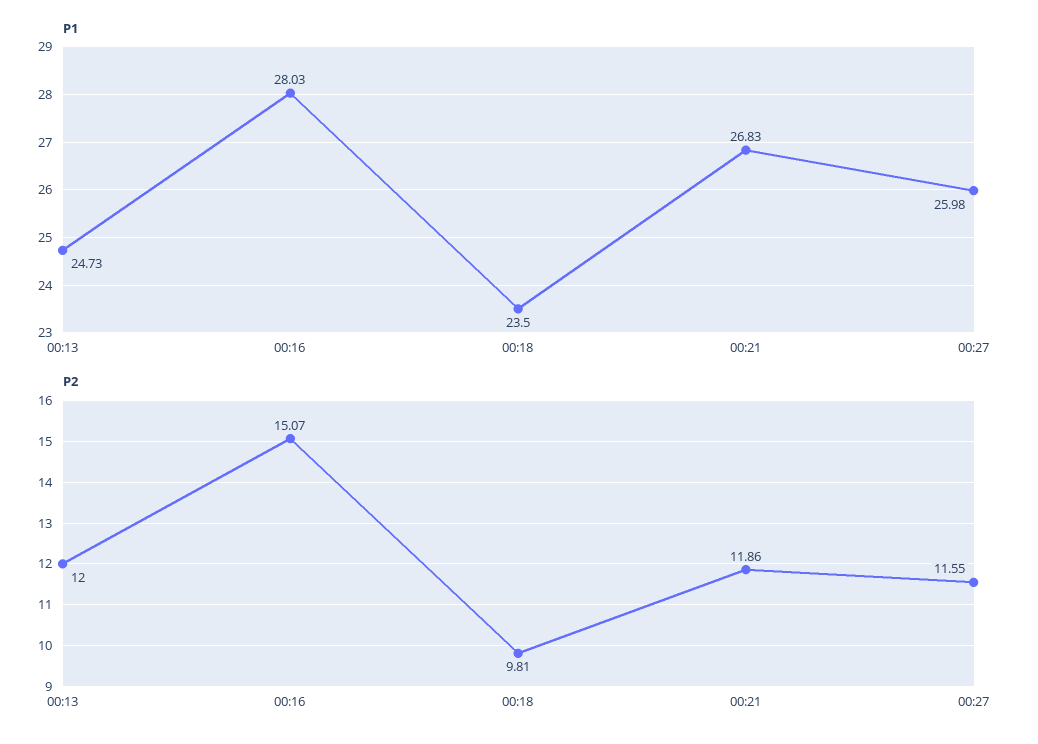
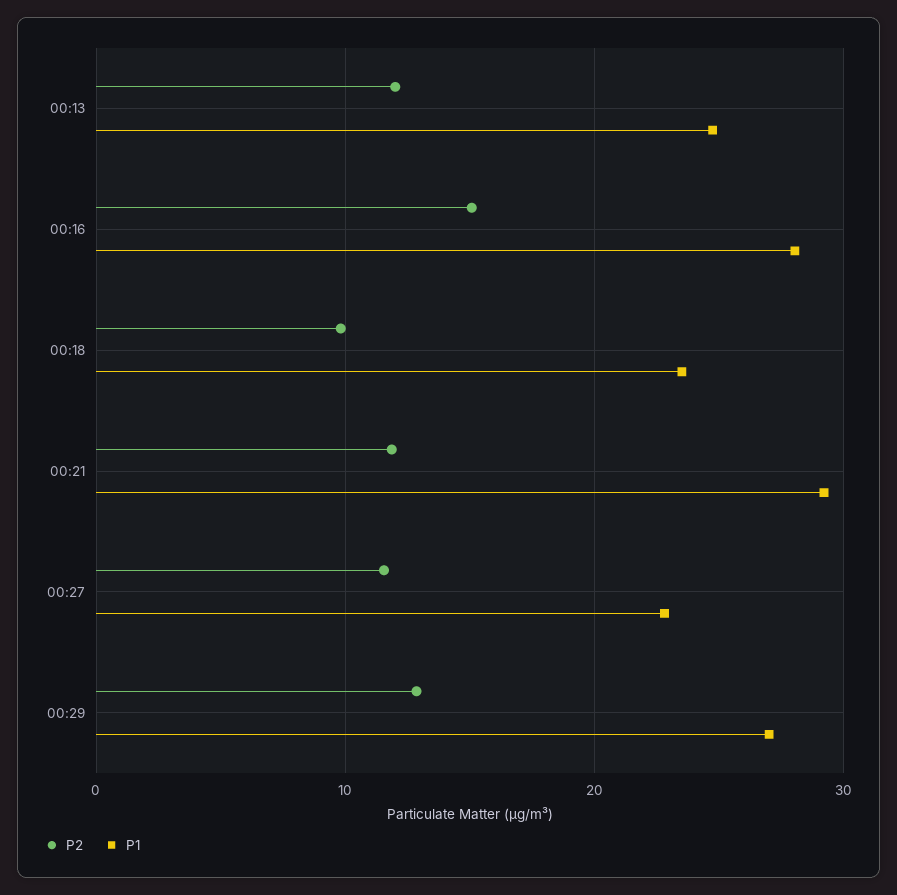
P1, 00:21: 26.83 -> 29
P1, 00:27: 25.98 -> 23
P2, 00:29: none -> 13
P1, 00:29: none -> 27

